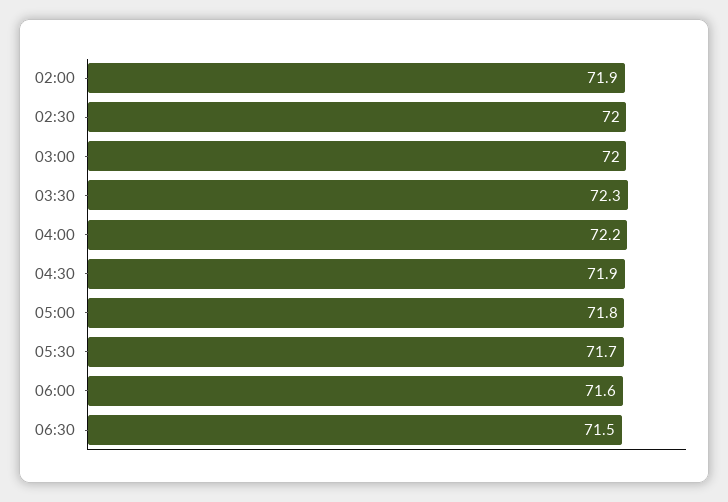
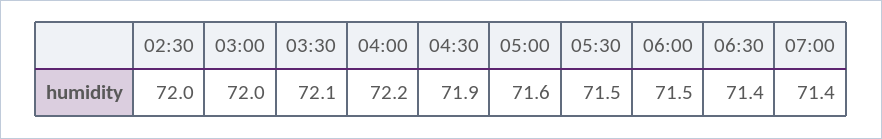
02:00: 71.9 -> none
03:30: 72.3 -> 72.1
05:00: 71.8 -> 71.6
05:30: 71.7 -> 71.5
06:00: 71.6 -> 71.5
06:30: 71.5 -> 71.4
07:00: none -> 71.4

